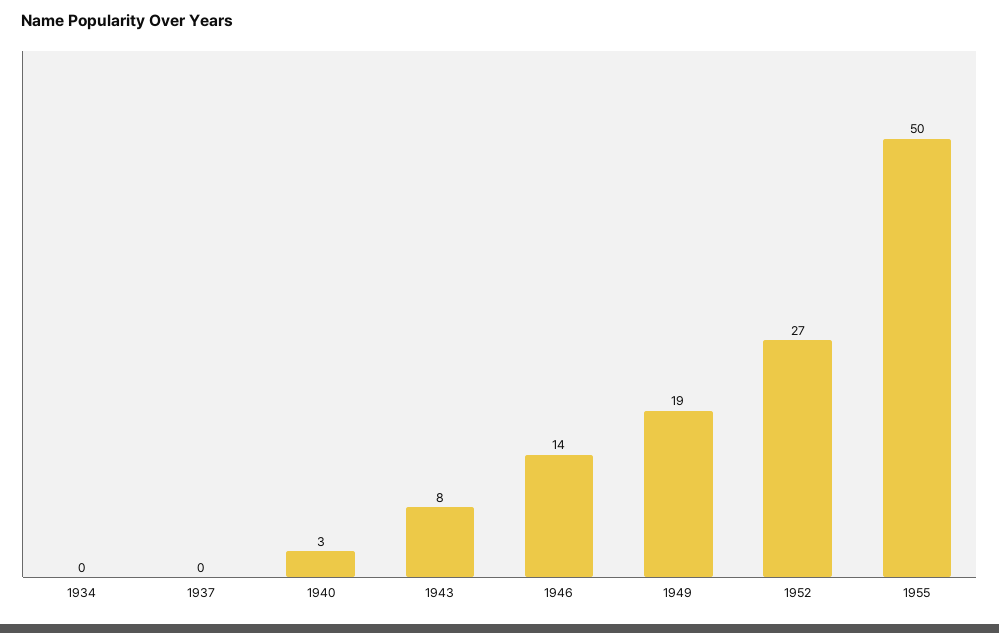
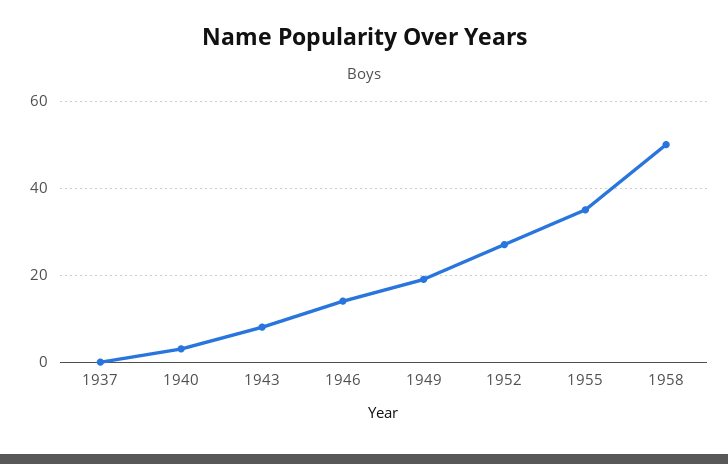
1934: 0 -> none
1955: 50 -> 35
1958: none -> 50

